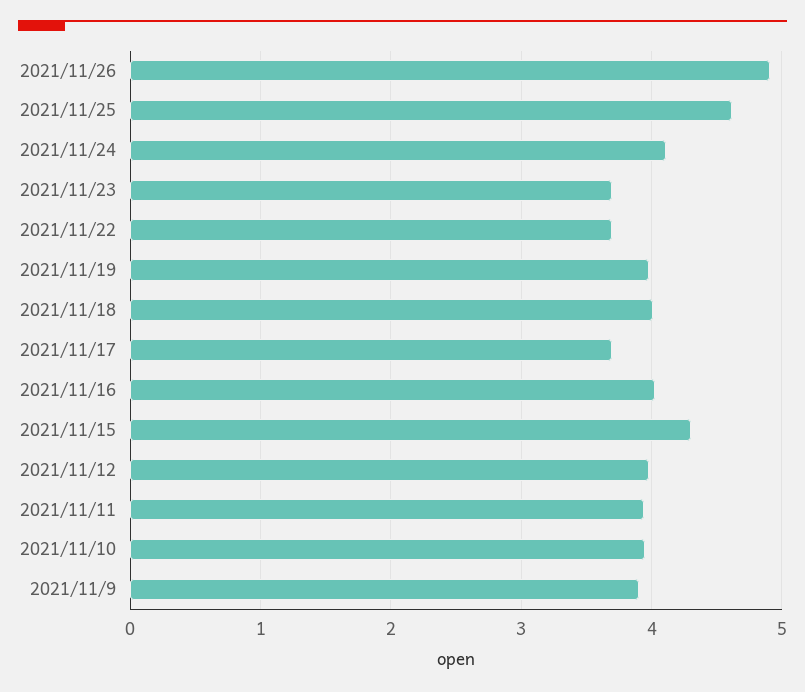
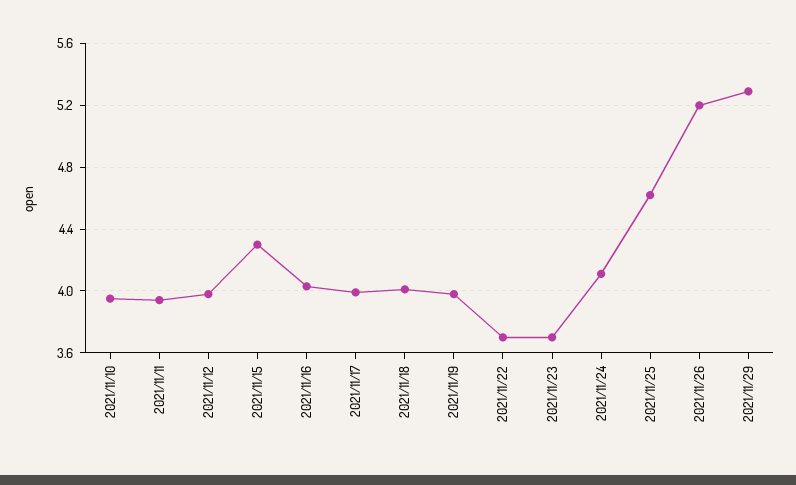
2021/11/26: 4.9 -> 5.2
2021/11/17: 3.7 -> 4
2021/11/9: 3.9 -> none
2021/11/29: none -> 5.3

